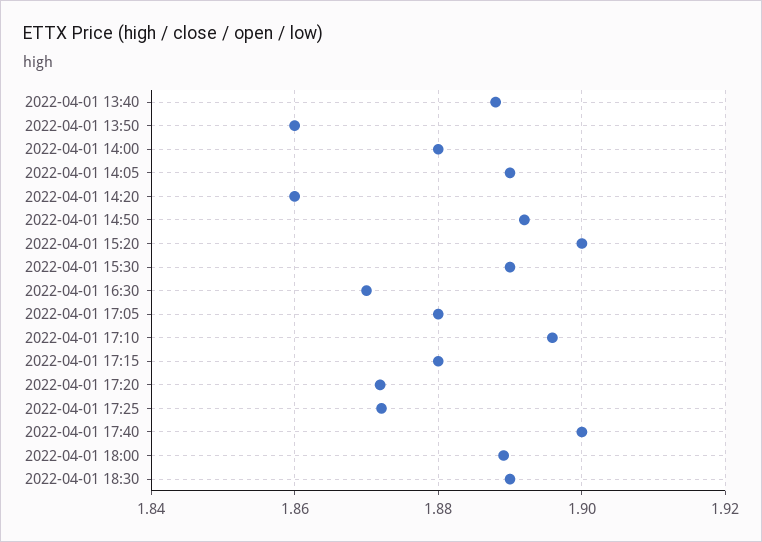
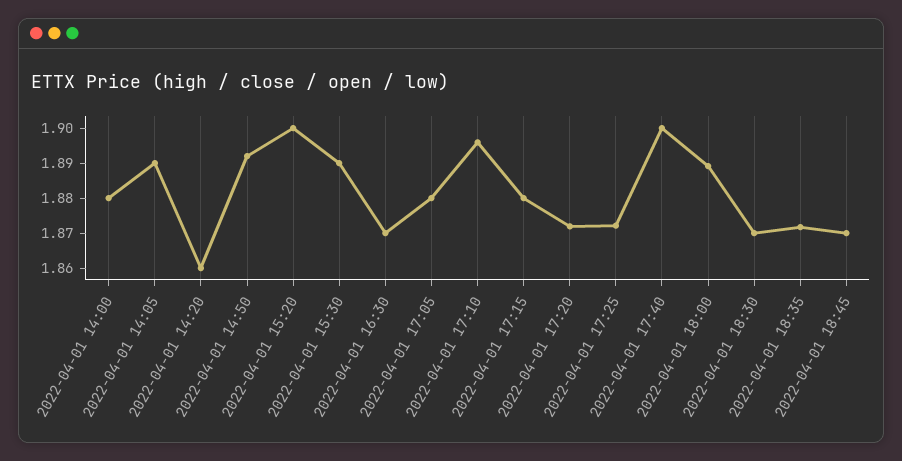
2022-04-01 13:40: 1.888 -> none
2022-04-01 13:50: 1.86 -> none
2022-04-01 18:30: 1.89 -> 1.87
2022-04-01 18:35: none -> 1.8725
2022-04-01 18:45: none -> 1.87

